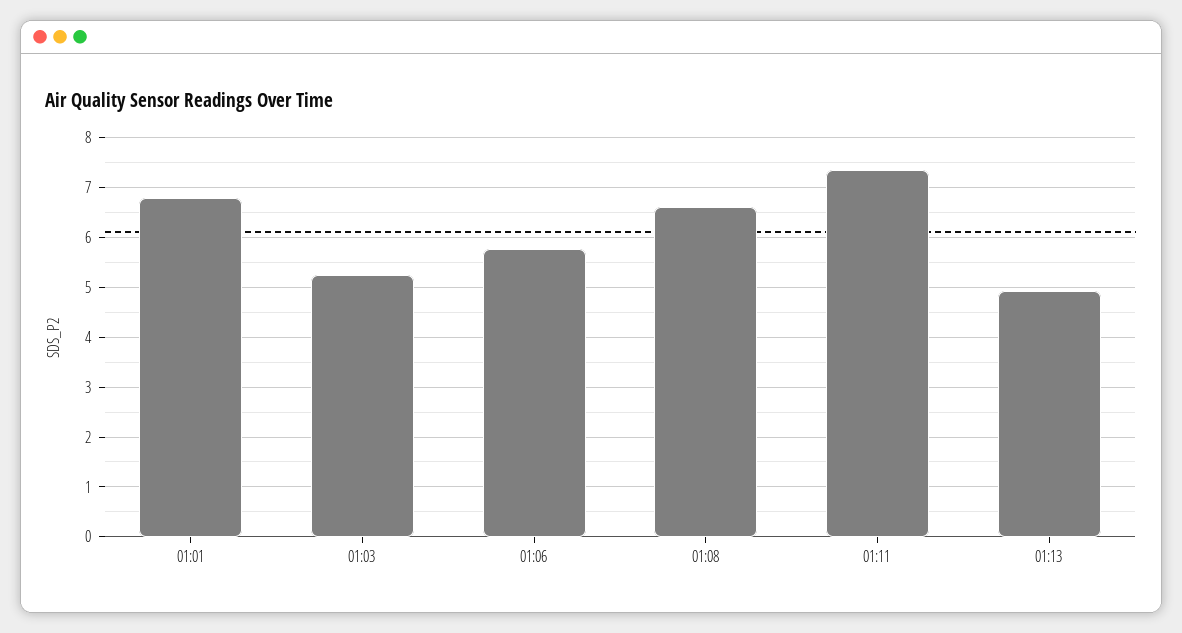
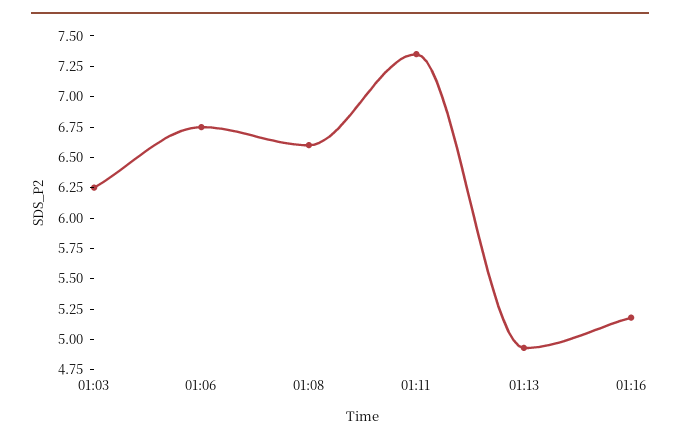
01:01: 6.8 -> none
01:03: 5.2 -> 6.25
01:06: 5.8 -> 6.75
01:16: none -> 5.25

